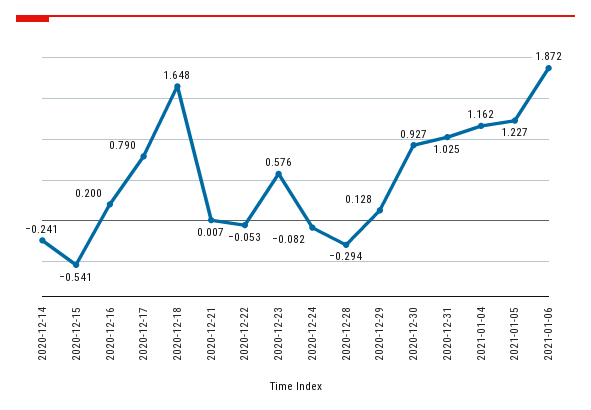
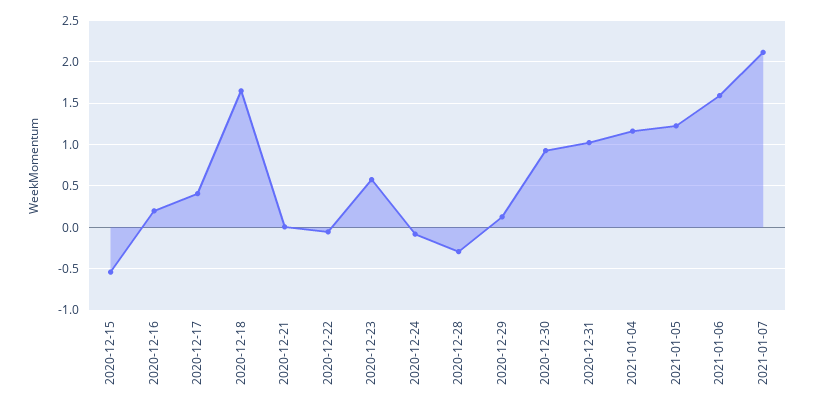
2020-12-14: -0.241 -> none
2020-12-17: 0.79 -> 0.4
2021-01-06: 1.872 -> 1.6
2021-01-07: none -> 2.1

